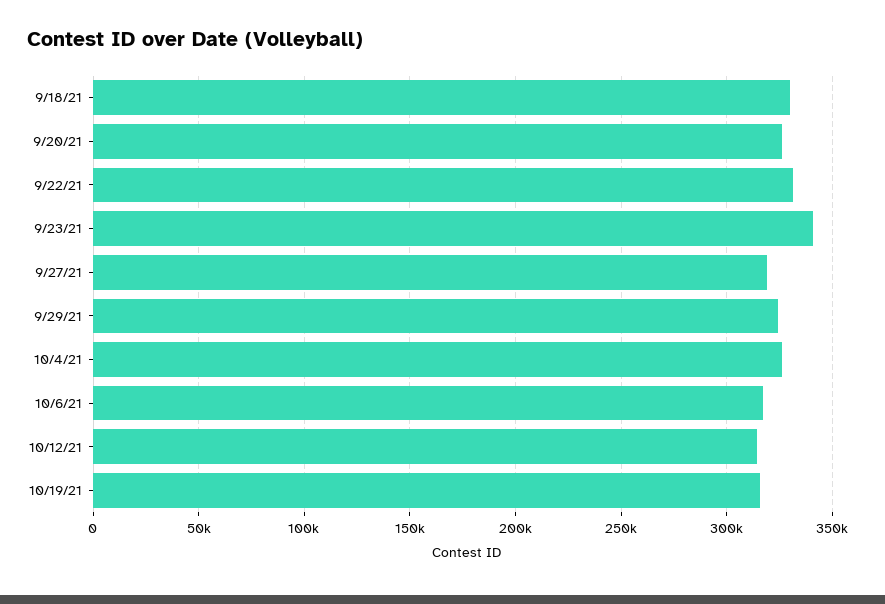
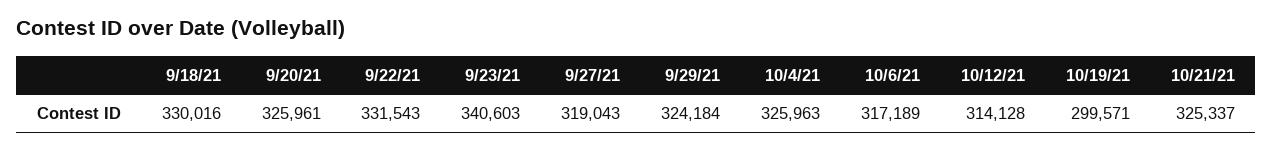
10/19/21: 315000 -> 299571
10/21/21: none -> 325337

